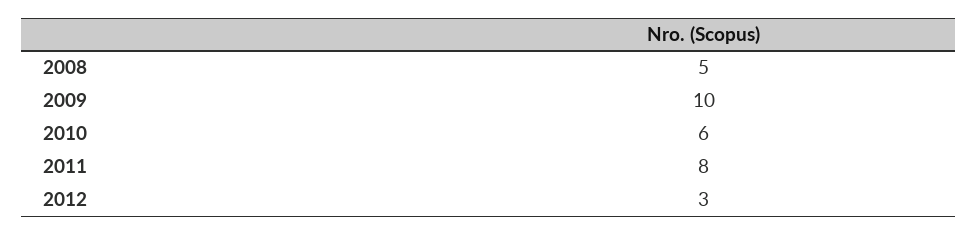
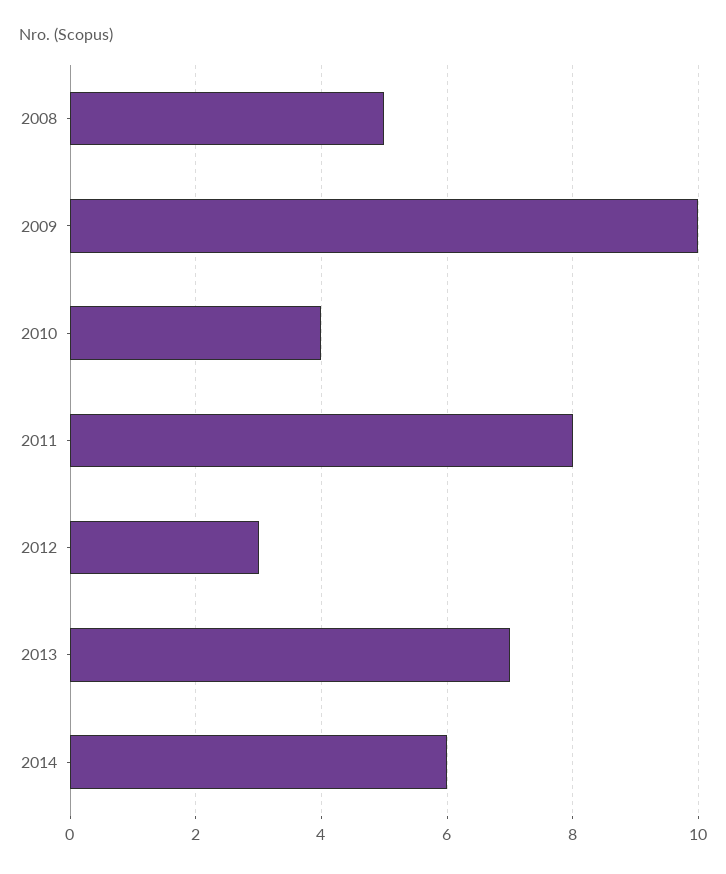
2010: 6 -> 4
2013: none -> 7
2014: none -> 6

